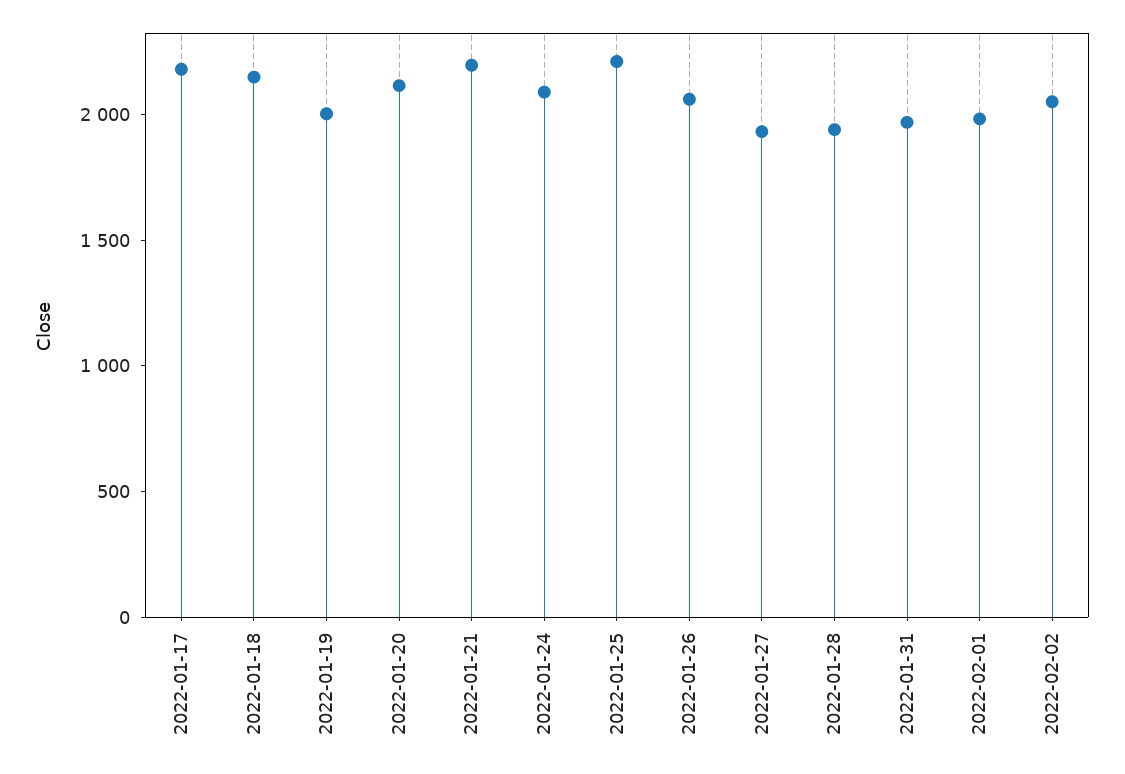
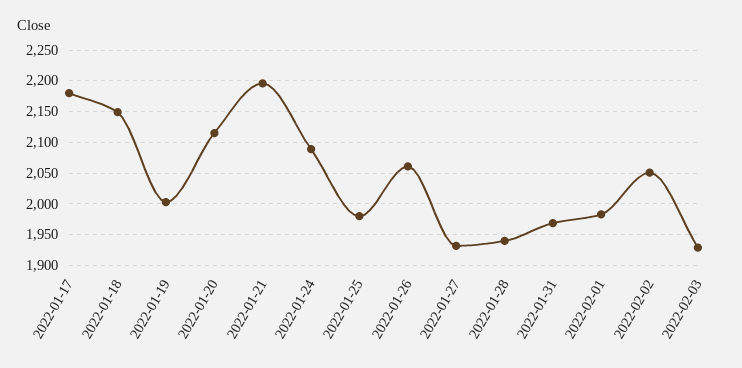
2022-01-25: 2200 -> 1980
2022-02-03: none -> 1930

